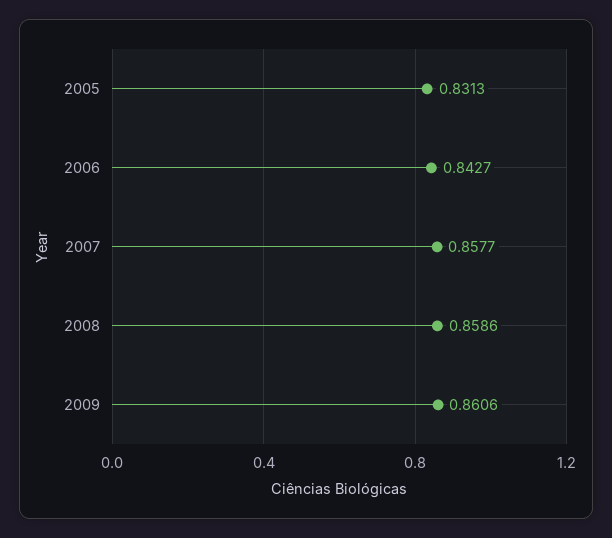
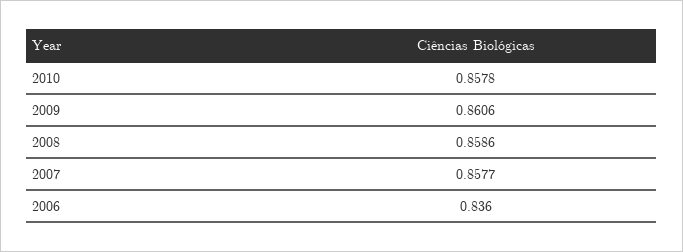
2005: 0.8313 -> none
2006: 0.8427 -> 0.836
2010: none -> 0.8578

